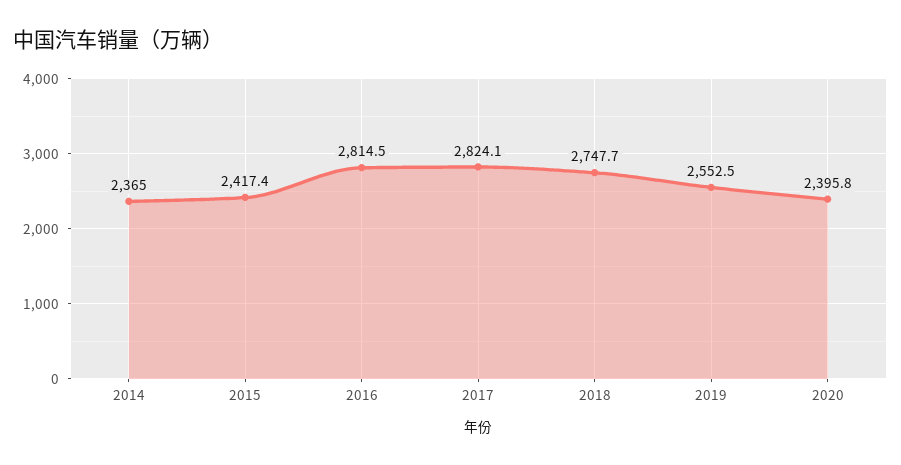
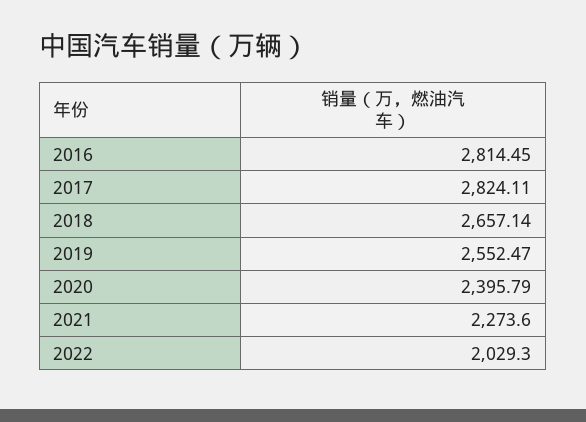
2014: 2365 -> none
2015: 2417.4 -> none
2018: 2747.7 -> 2657.14
2021: none -> 2273.6
2022: none -> 2029.3

